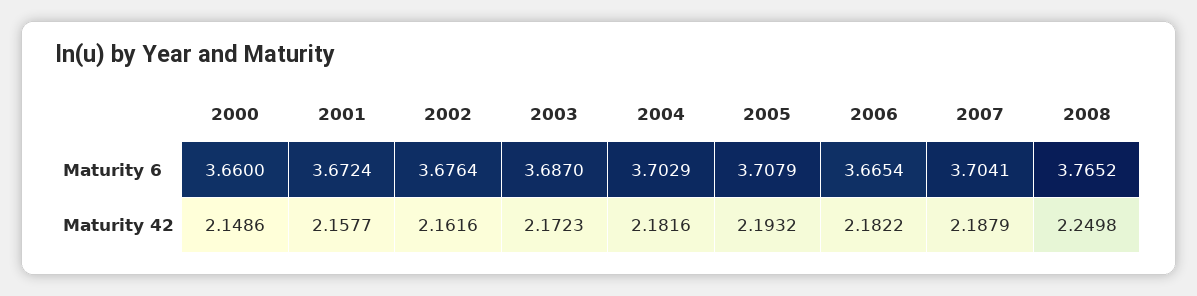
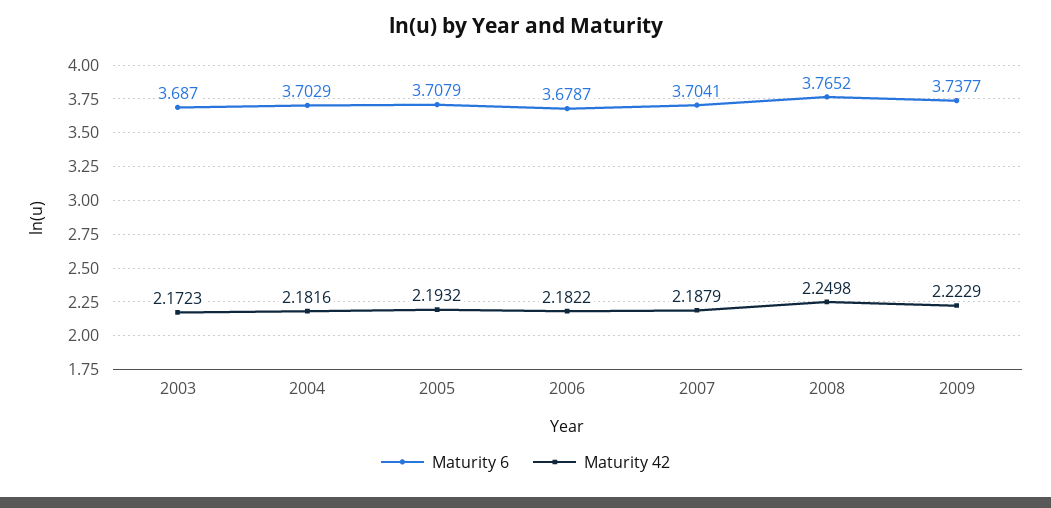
Maturity 6, 2000: 3.66 -> none
Maturity 6, 2001: 3.6724 -> none
Maturity 6, 2002: 3.6764 -> none
Maturity 6, 2006: 3.6654 -> 3.6787
Maturity 42, 2000: 2.1486 -> none
Maturity 42, 2001: 2.1577 -> none
Maturity 42, 2002: 2.1616 -> none
Maturity 6, 2009: none -> 3.7377
Maturity 42, 2009: none -> 2.2229

